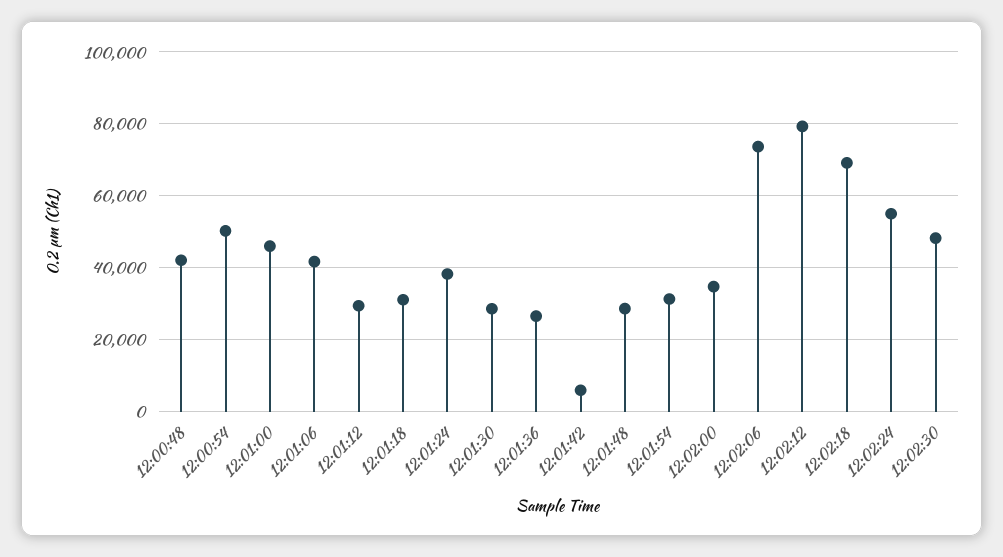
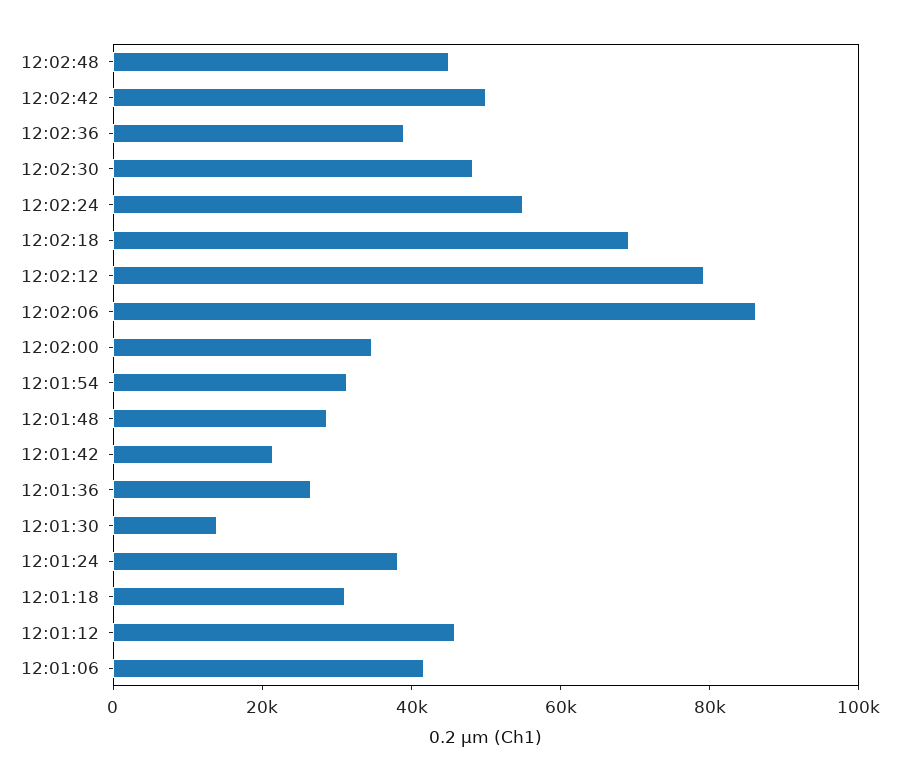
12:00:48: 42000 -> none
12:00:54: 50000 -> none
12:01:00: 46000 -> none
12:01:12: 30000 -> 45000
12:01:30: 28000 -> 15000
12:01:42: 6000 -> 20000
12:02:06: 74000 -> 85000
12:02:48: none -> 45000
12:02:42: none -> 50000
12:02:36: none -> 40000

